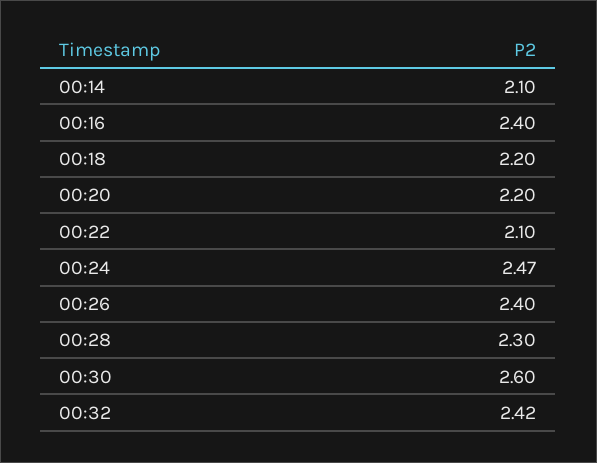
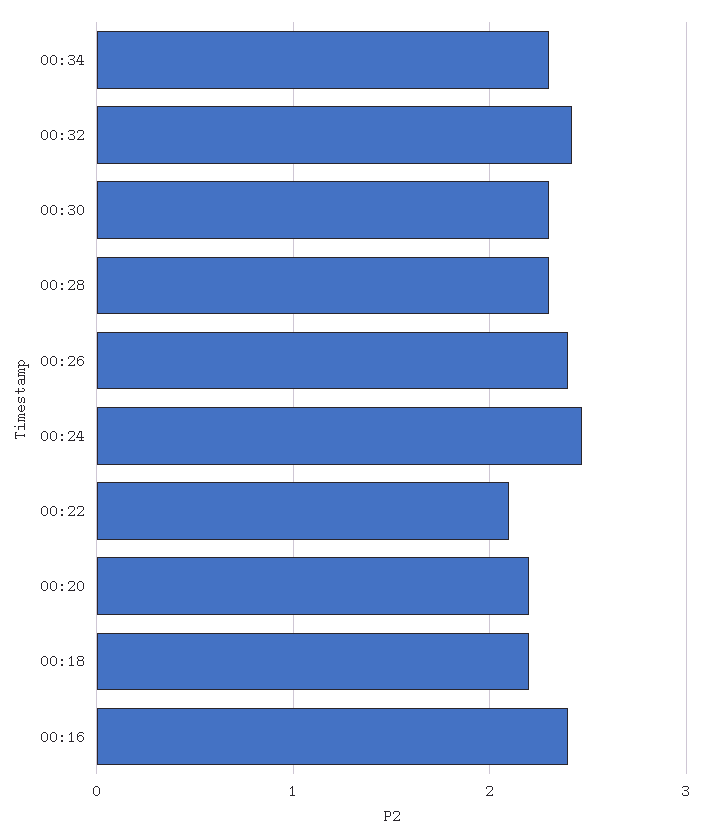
00:14: 2.1 -> none
00:30: 2.6 -> 2.3
00:34: none -> 2.3

